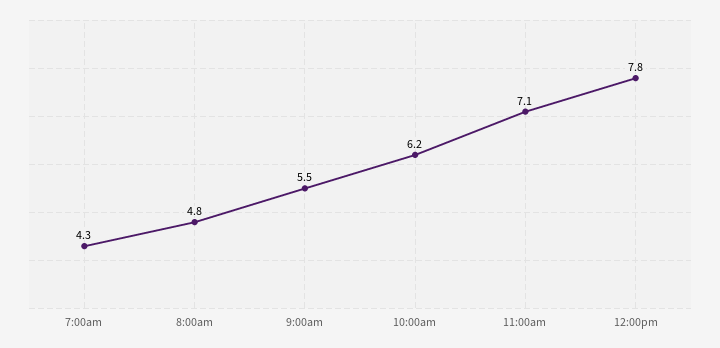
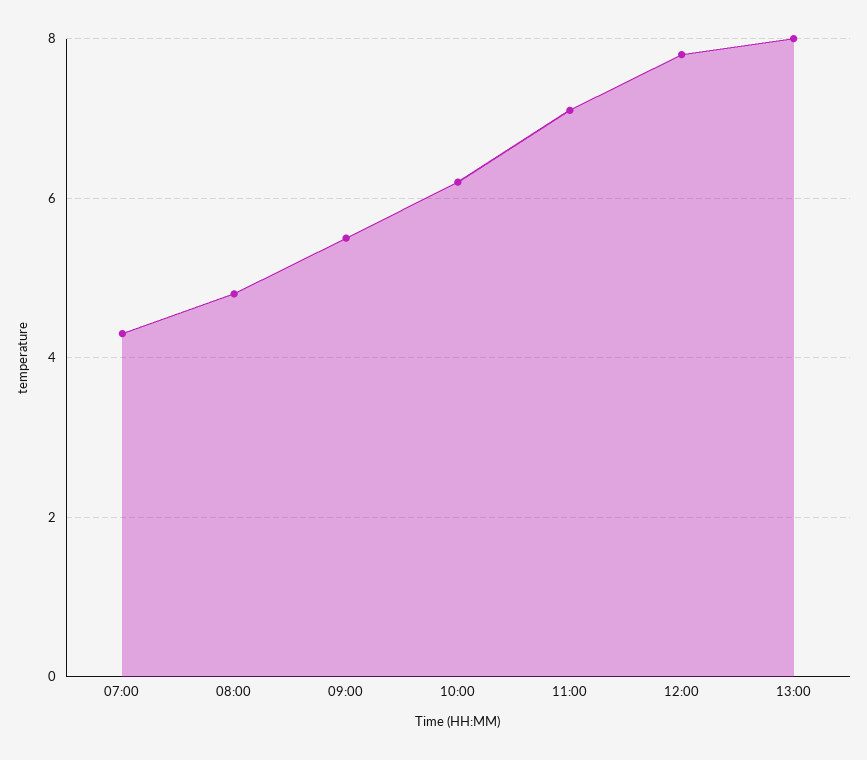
13:00: none -> 8

